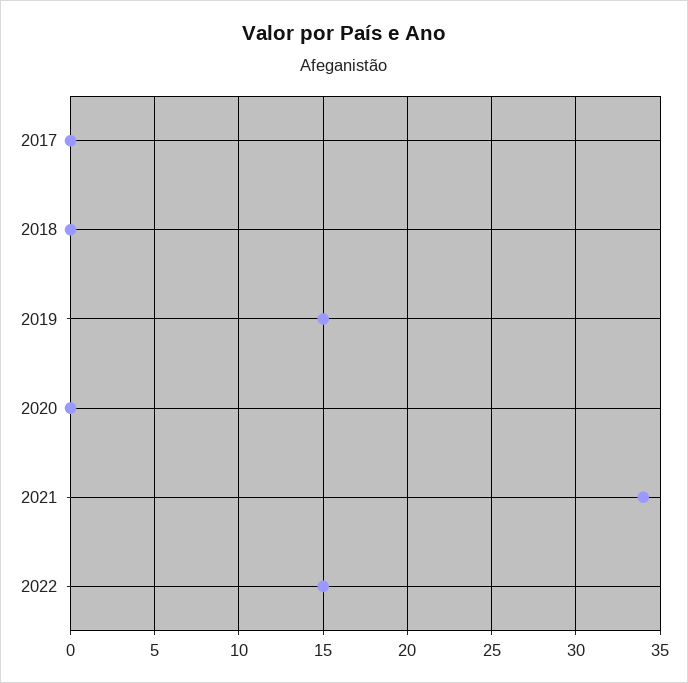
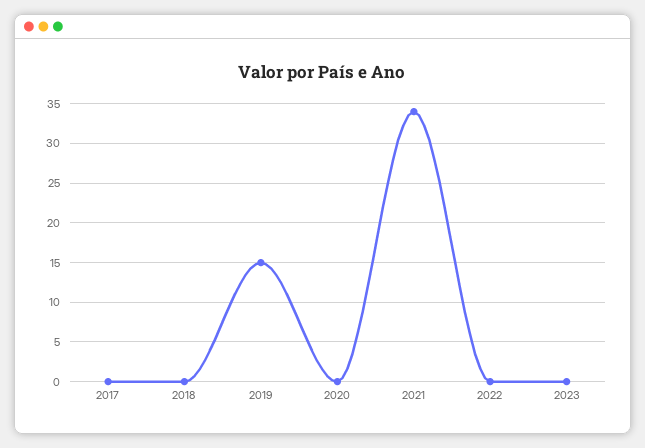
2022: 15 -> 0
2023: none -> 0

